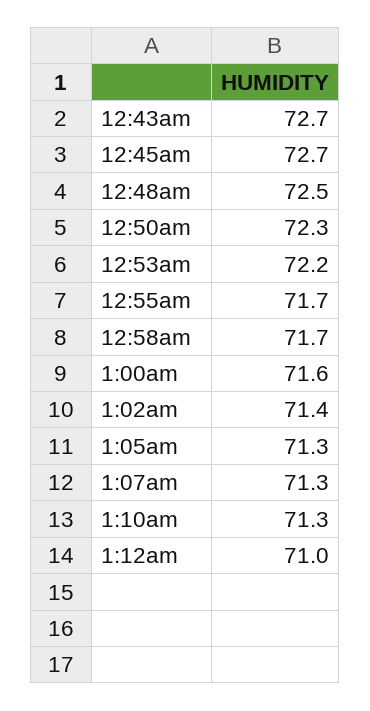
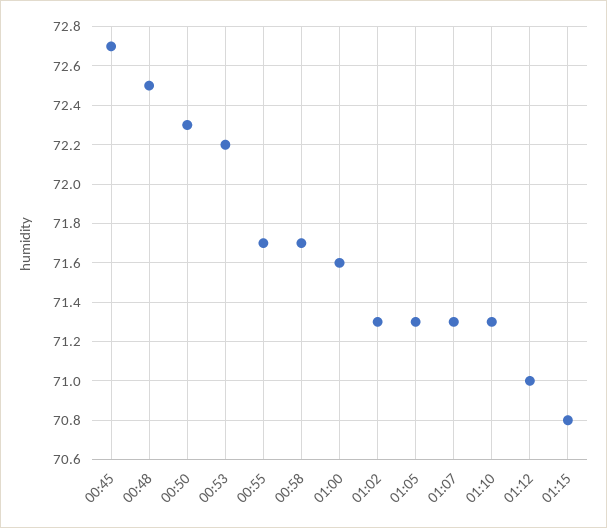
12:43am: 72.7 -> none
1:02am: 71.4 -> 71.3
01:15: none -> 70.8

